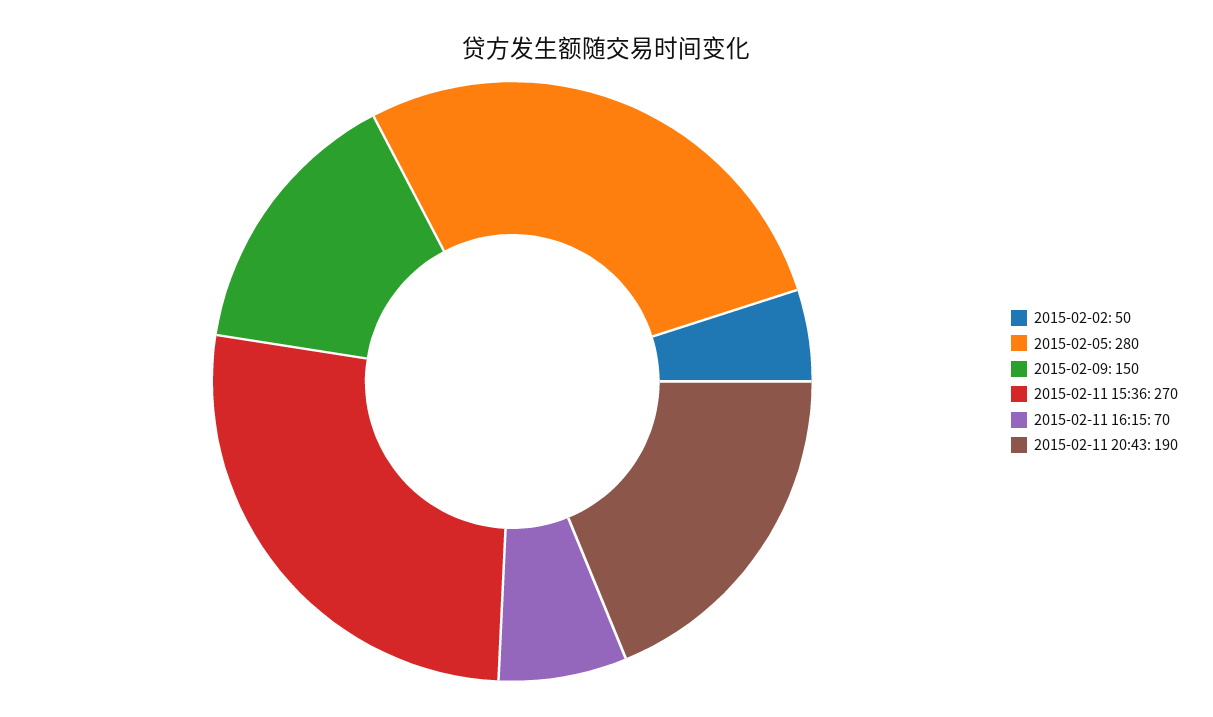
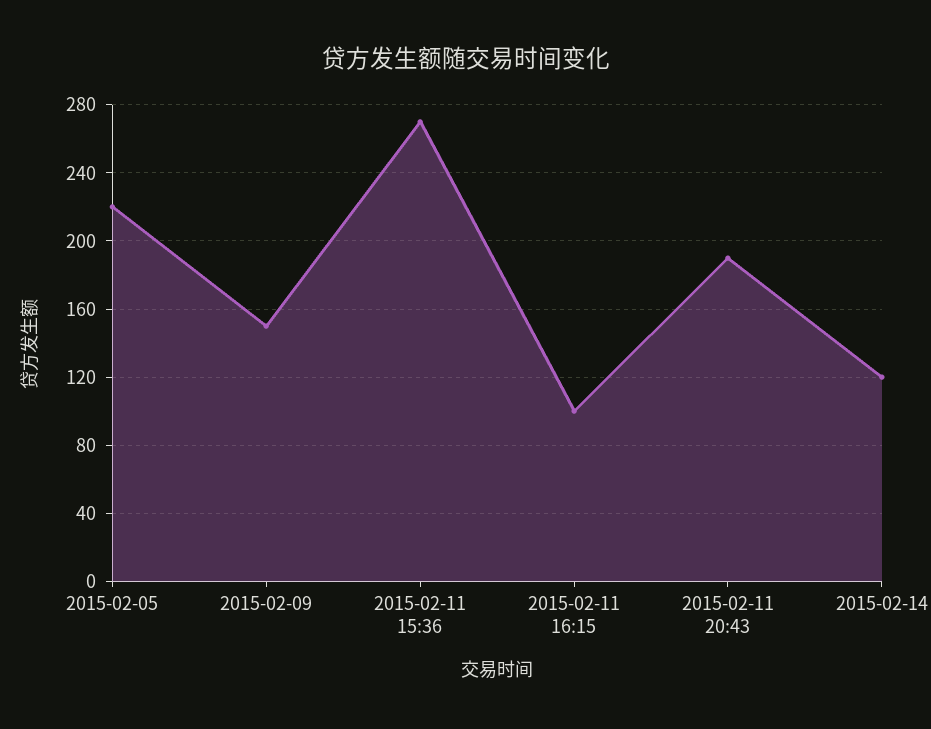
2015-02-02: 50 -> none
2015-02-05: 280 -> 220
2015-02-11 16:15: 70 -> 100
2015-02-14: none -> 120

